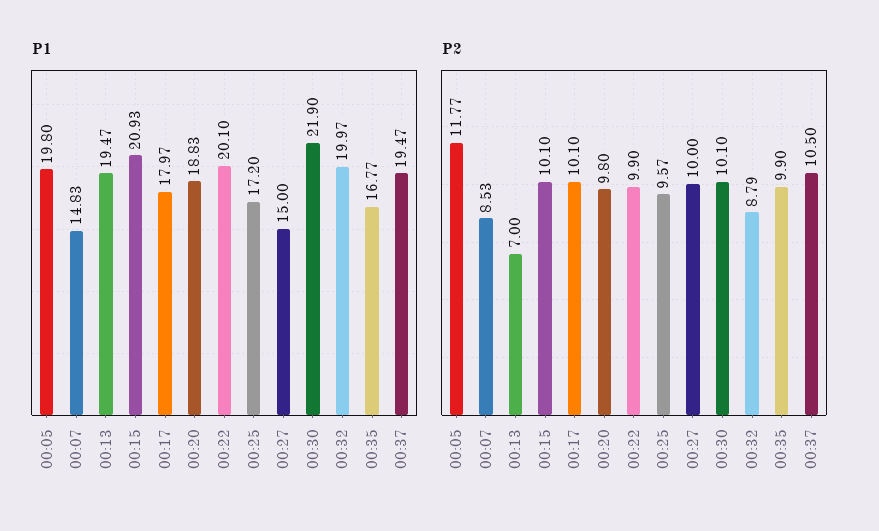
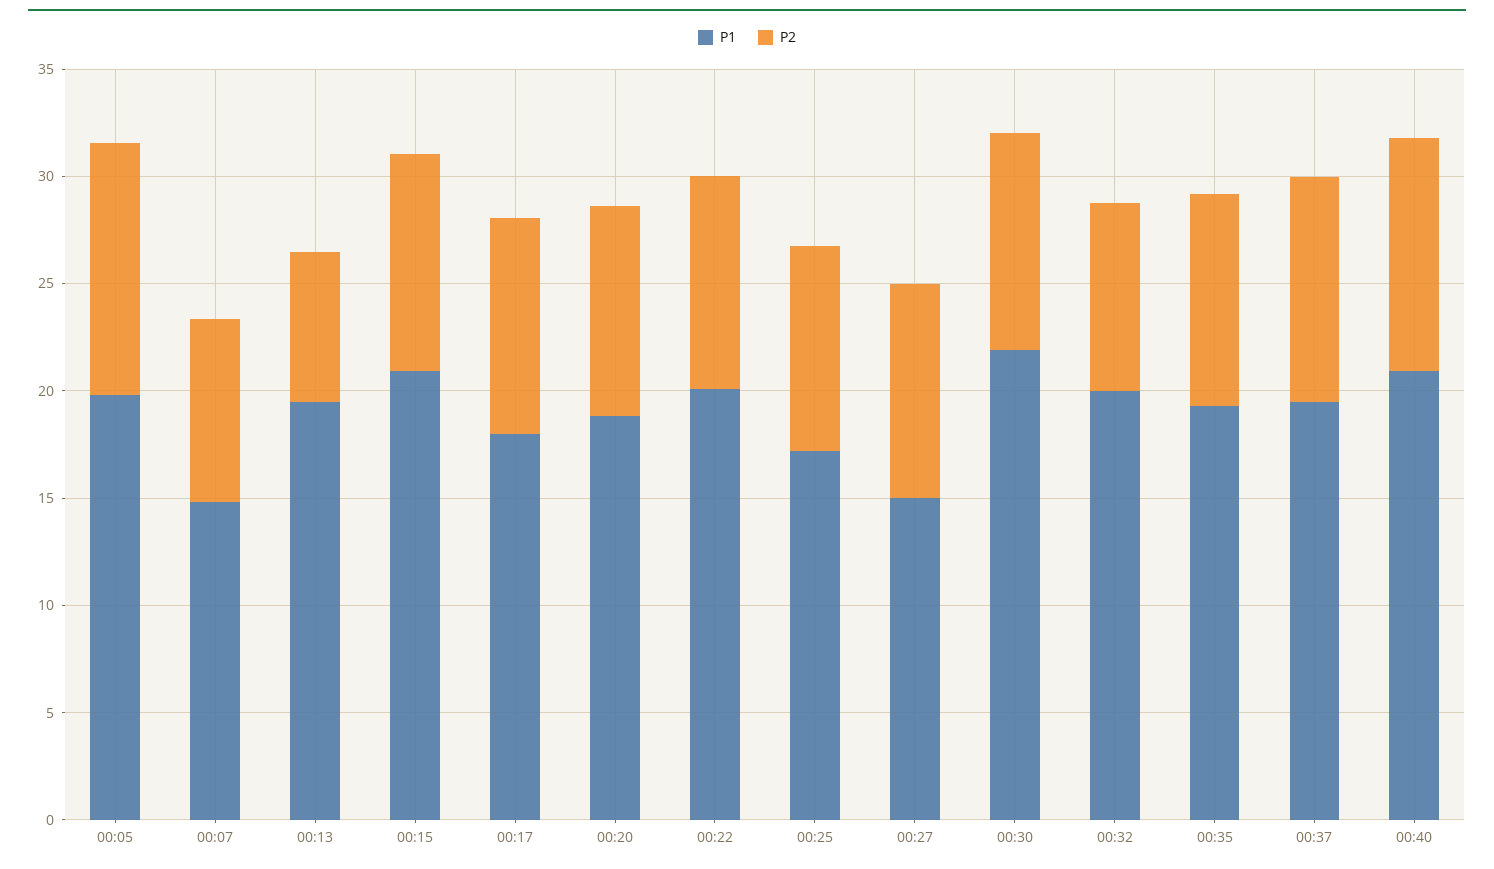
P1, 00:35: 16.77 -> 19
P1, 00:40: none -> 21
P2, 00:40: none -> 11

